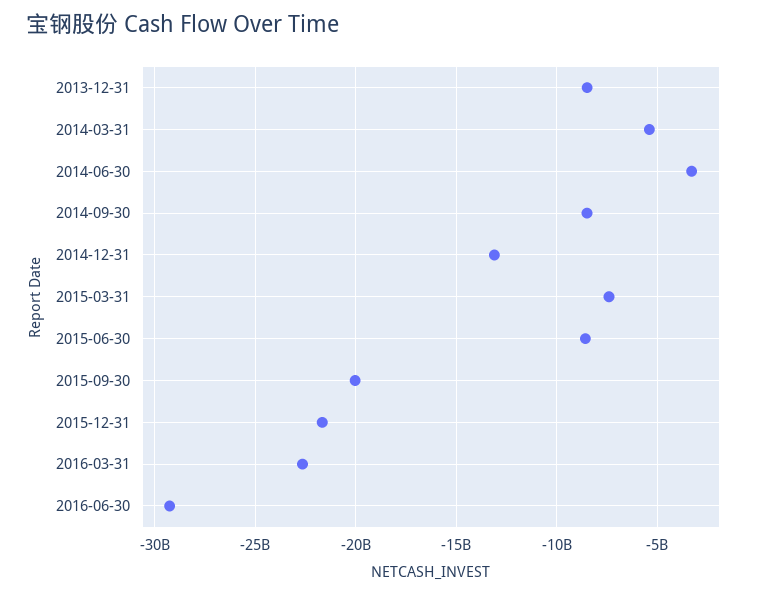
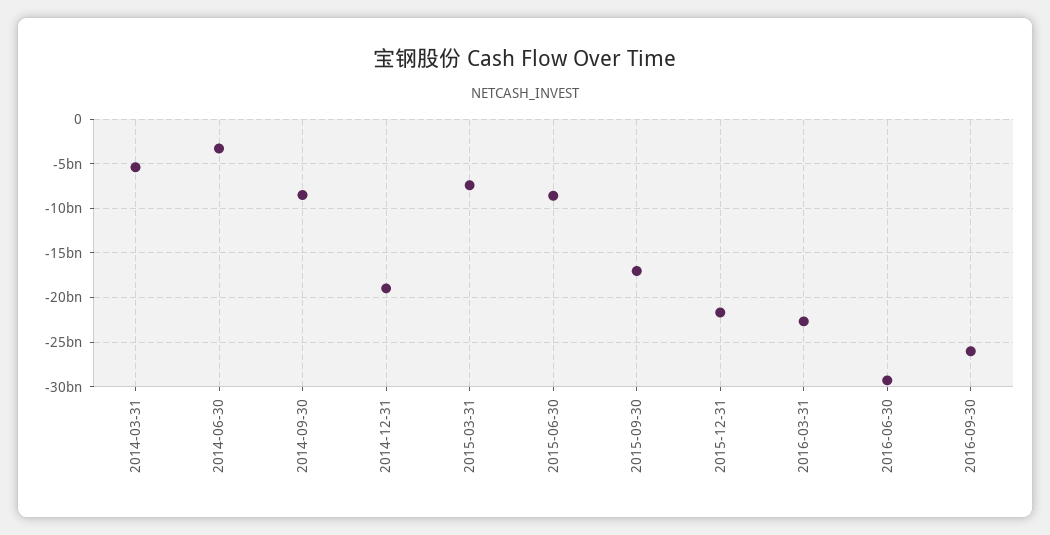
2013-12-31: -8500000000 -> none
2014-12-31: -13000000000 -> -19000000000
2015-09-30: -20000000000 -> -17000000000
2016-09-30: none -> -26000000000

